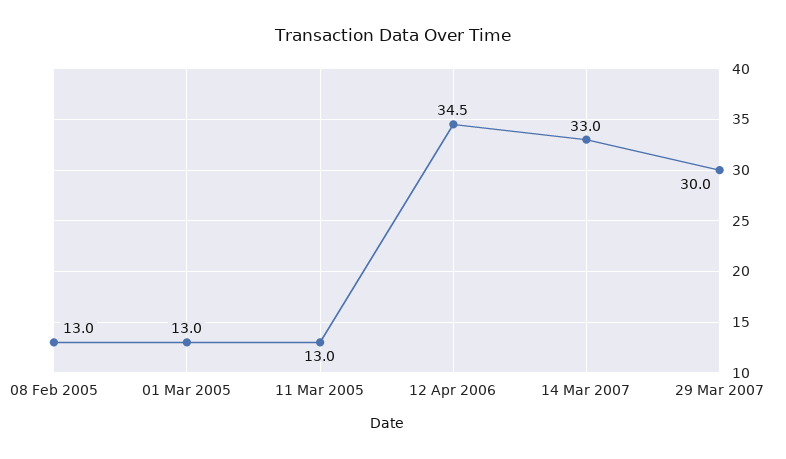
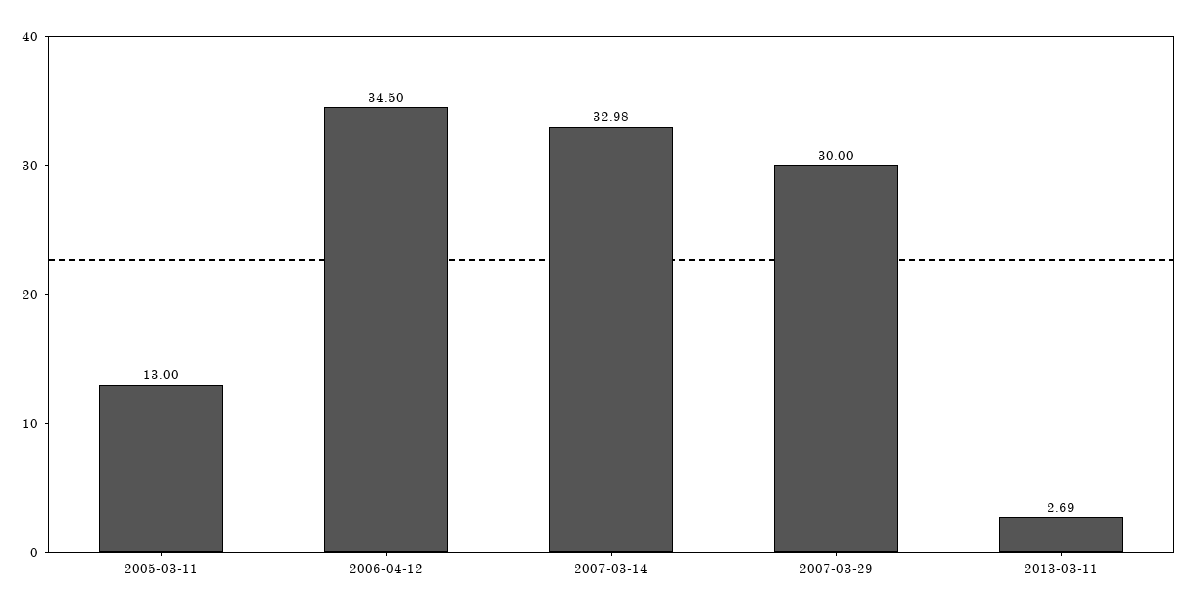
08 Feb 2005: 13 -> none
01 Mar 2005: 13 -> none
2013-03-11: none -> 2.69

